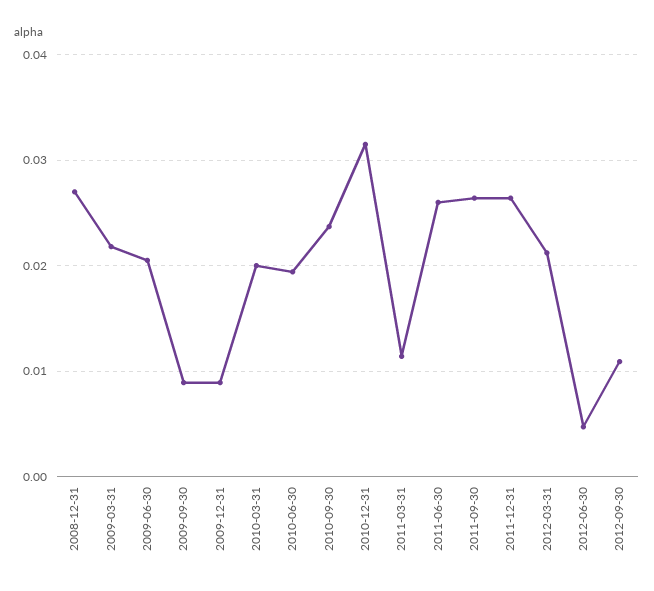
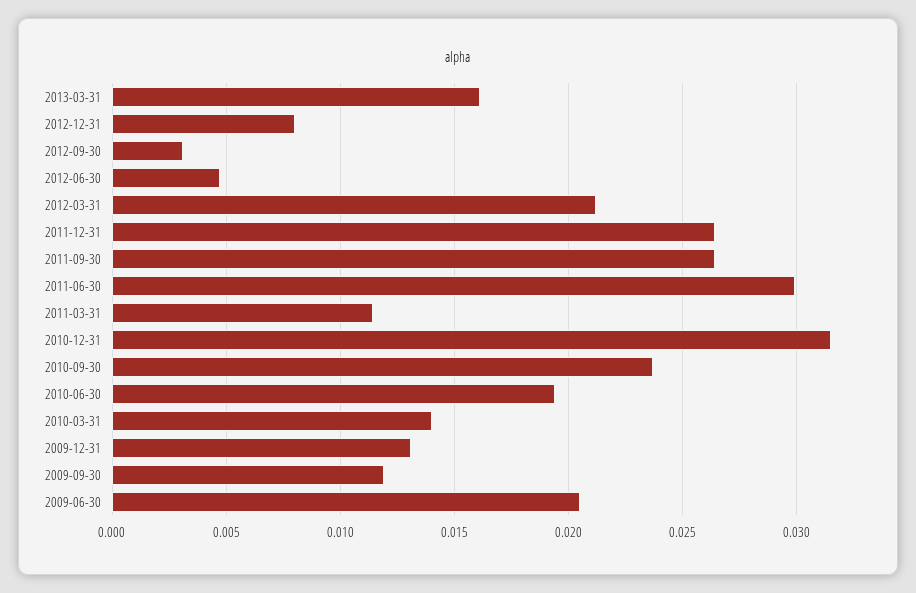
2008-12-31: 0.027 -> none
2009-03-31: 0.022 -> none
2009-09-30: 0.009 -> 0.012
2009-12-31: 0.009 -> 0.013
2010-03-31: 0.02 -> 0.014
2011-06-30: 0.026 -> 0.03
2012-09-30: 0.011 -> 0.003
2013-03-31: none -> 0.016
2012-12-31: none -> 0.008

